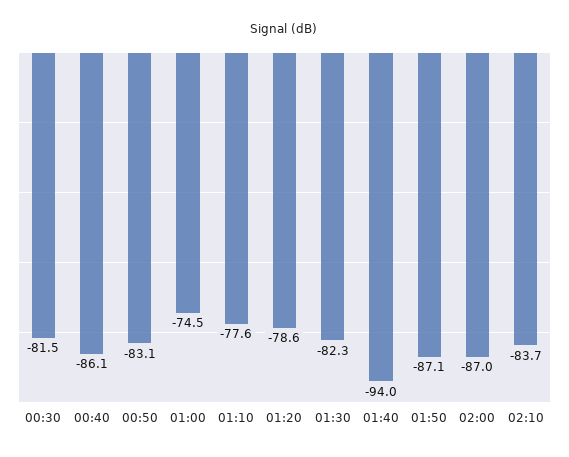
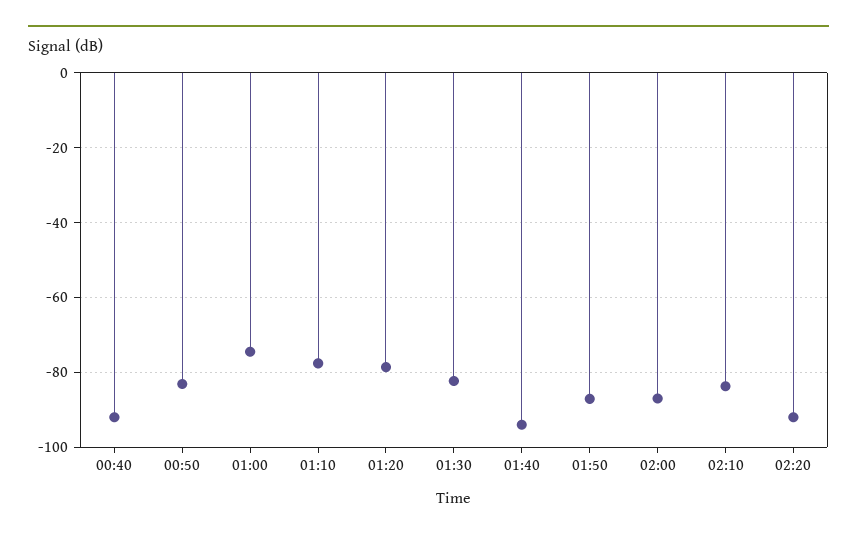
00:30: -81.5 -> none
00:40: -86.1 -> -92
02:20: none -> -92

